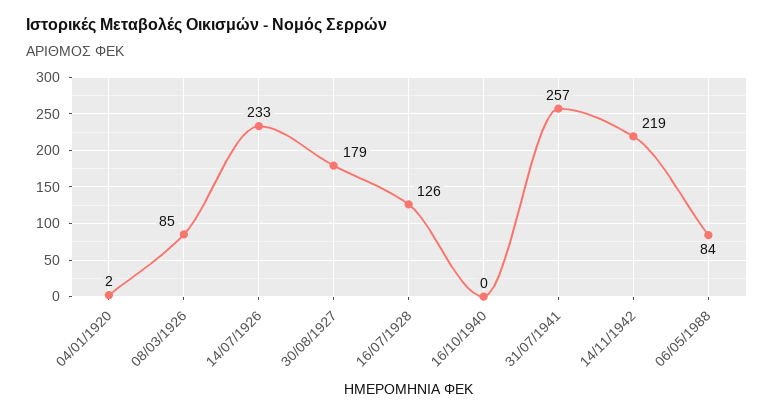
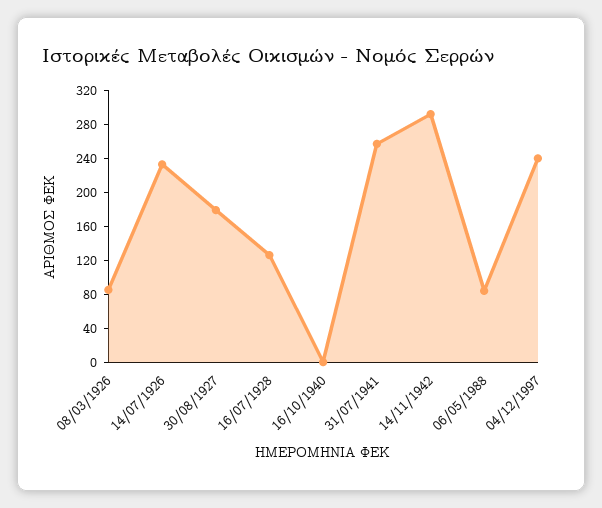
04/01/1920: 2 -> none
14/11/1942: 219 -> 290
04/12/1997: none -> 240

